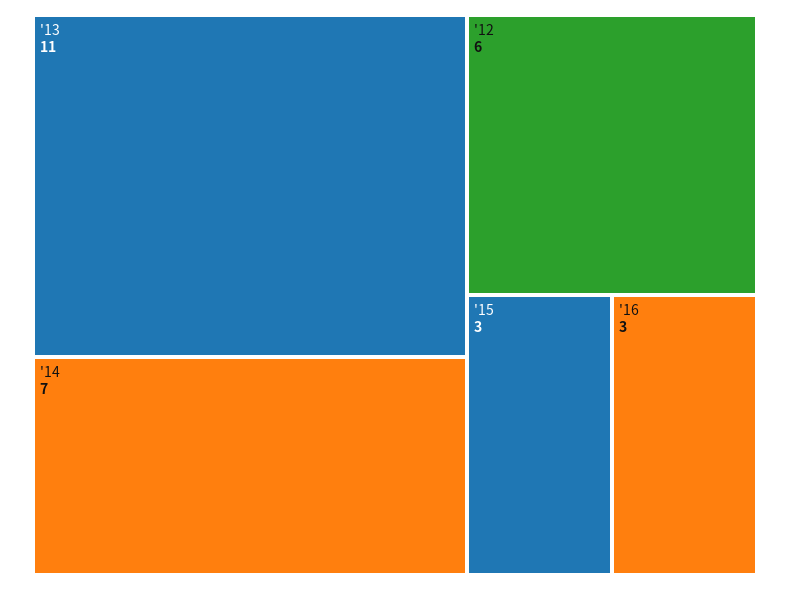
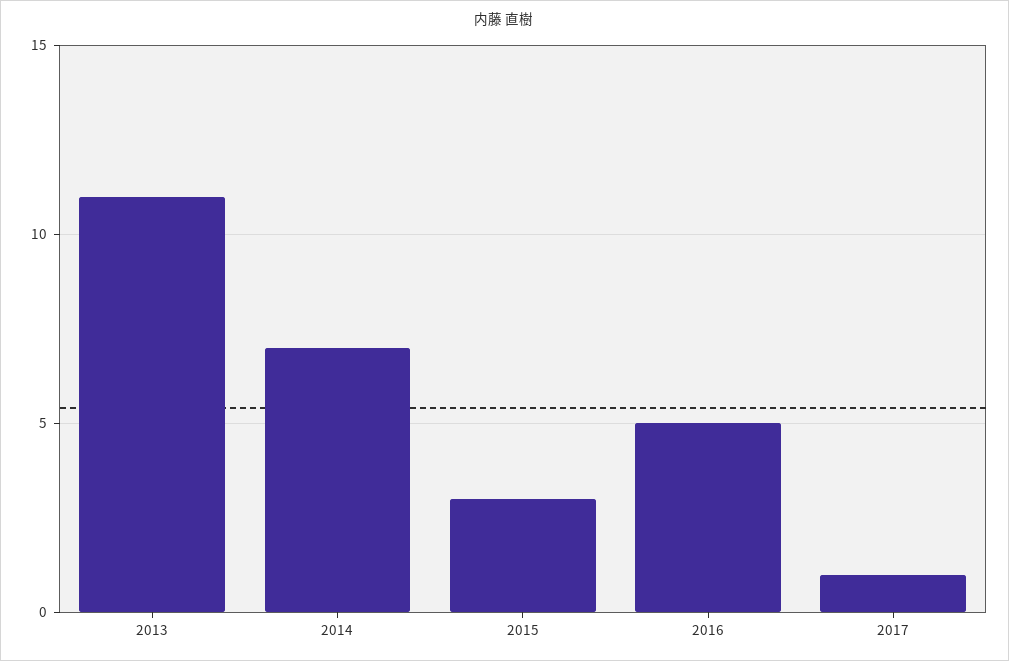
'12: 6 -> none
'16: 3 -> 5
2017: none -> 1

